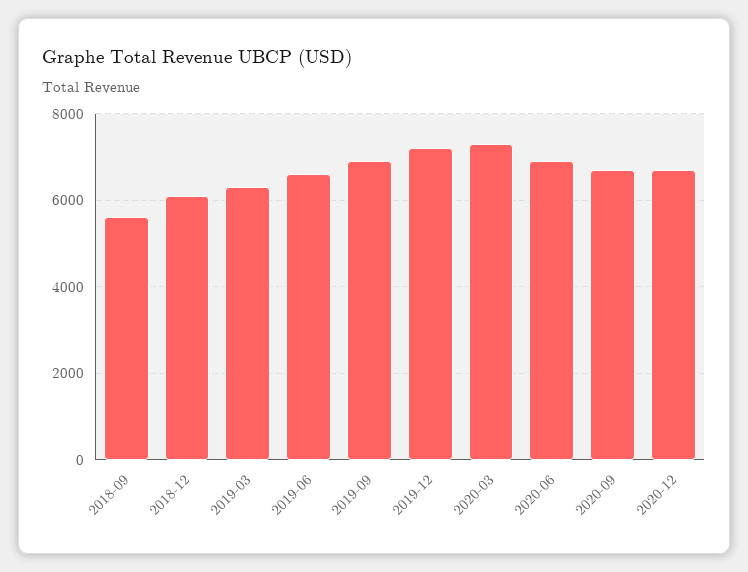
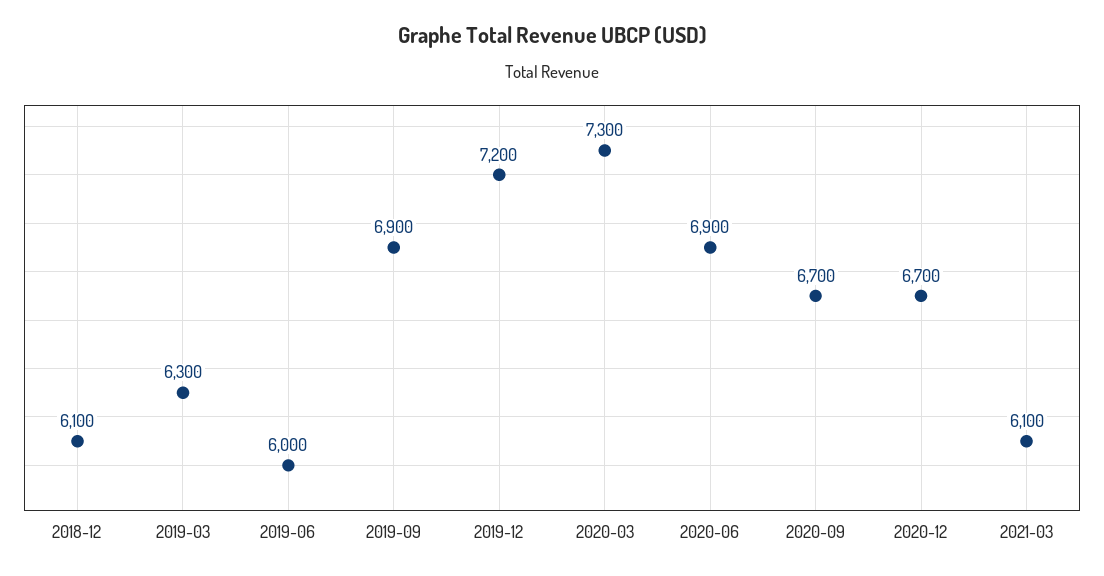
2018-09: 5600 -> none
2019-06: 6600 -> 6000
2021-03: none -> 6100

